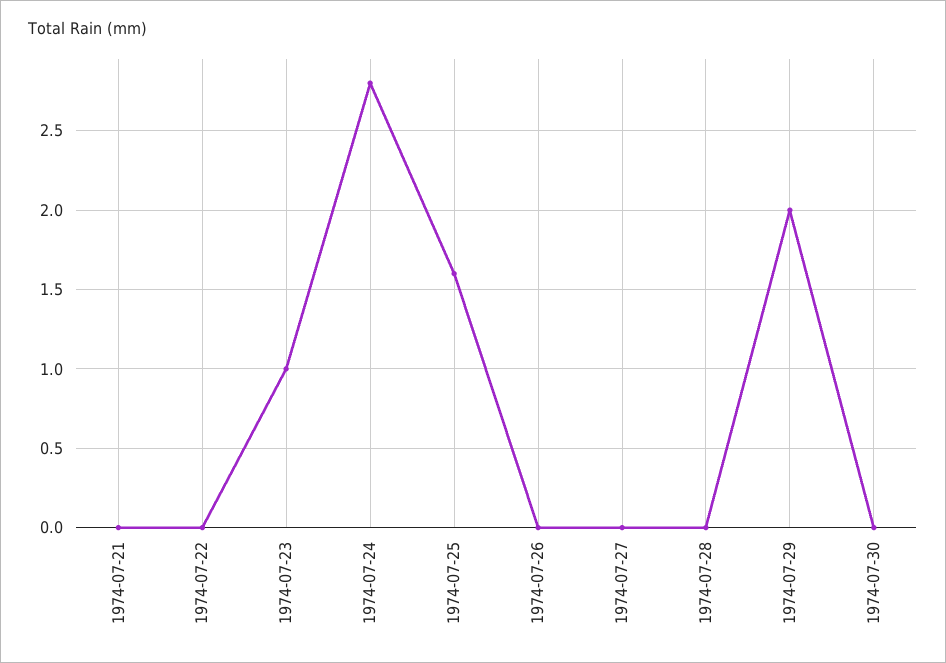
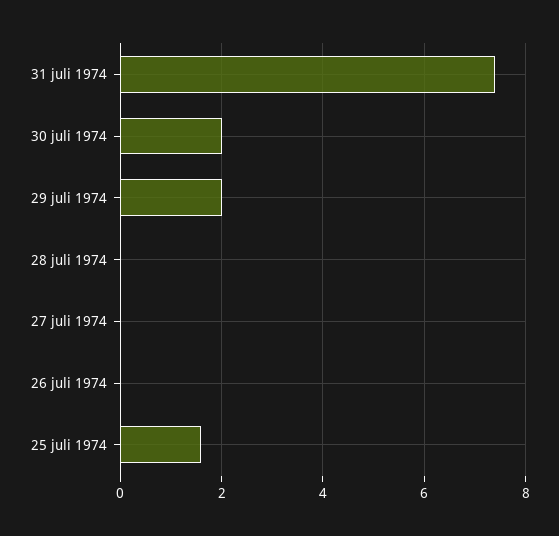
1974-07-21: 0 -> none
1974-07-22: 0 -> none
1974-07-23: 1 -> none
1974-07-24: 2.8 -> none
1974-07-30: 0 -> 2
31 juli 1974: none -> 7.5

